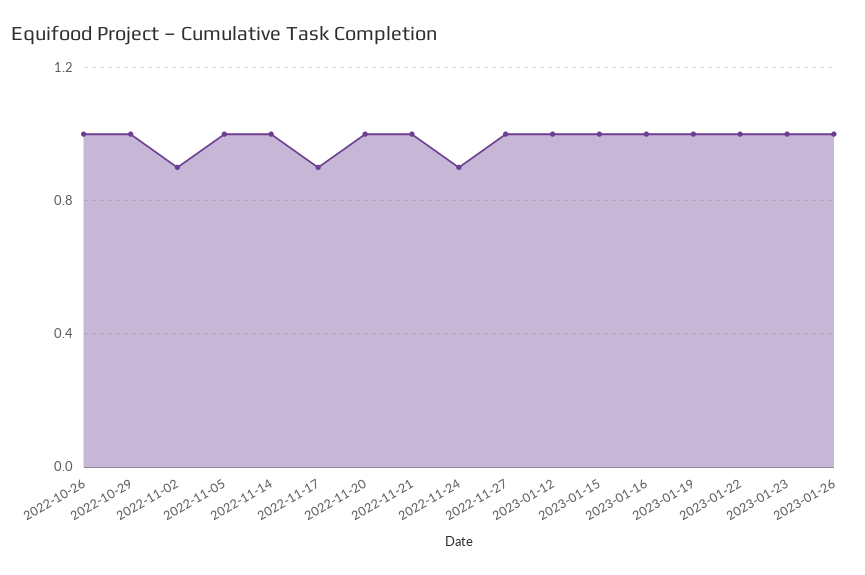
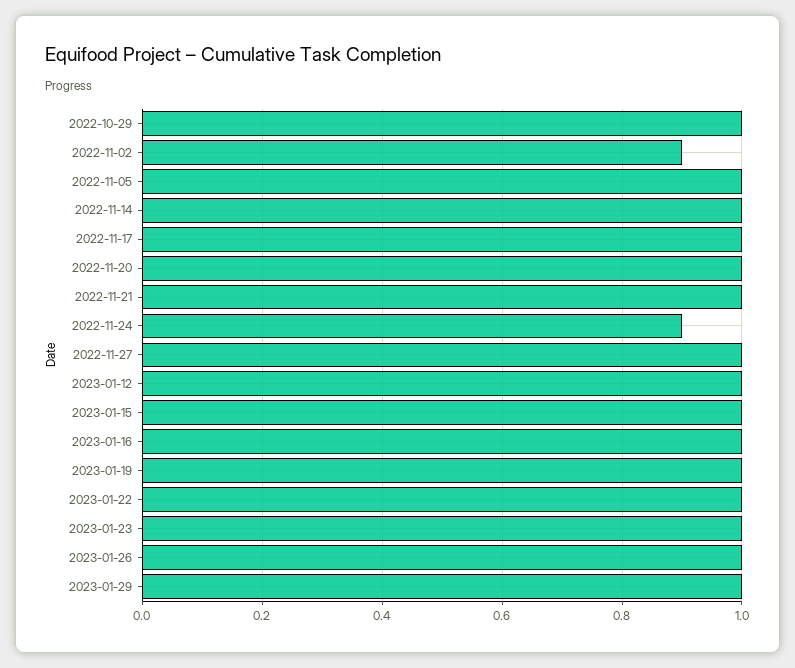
2022-10-26: 1 -> none
2022-11-17: 0.9 -> 1
2023-01-29: none -> 1

